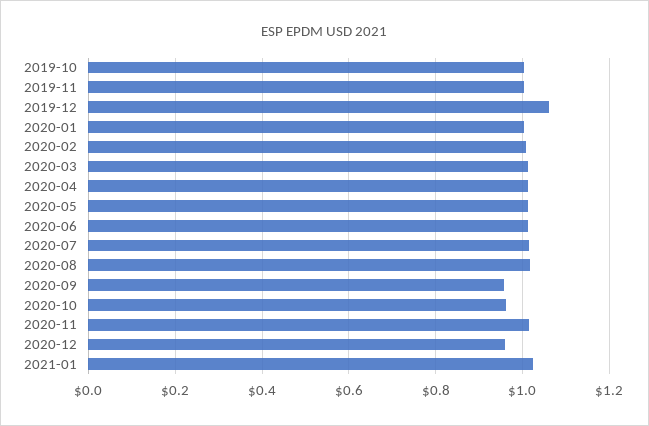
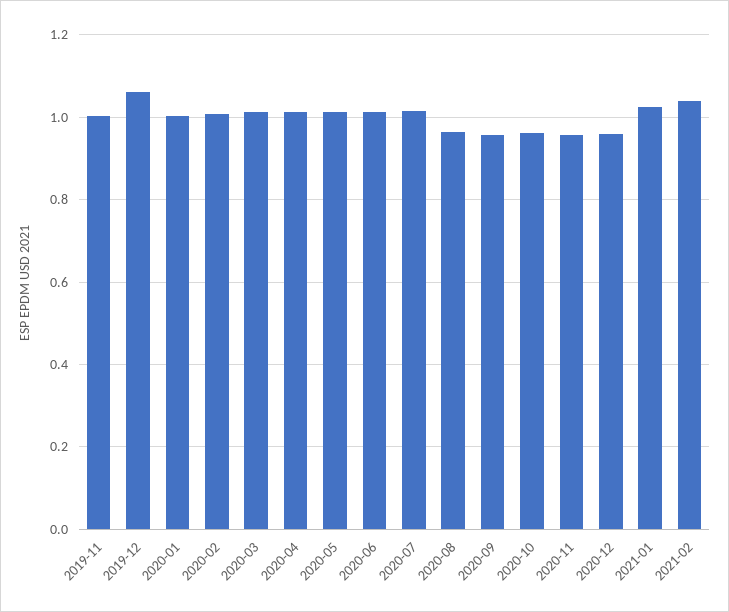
2019-10: 1 -> none
2020-08: 1.02 -> 0.96
2020-11: 1.02 -> 0.96
2021-02: none -> 1.04

